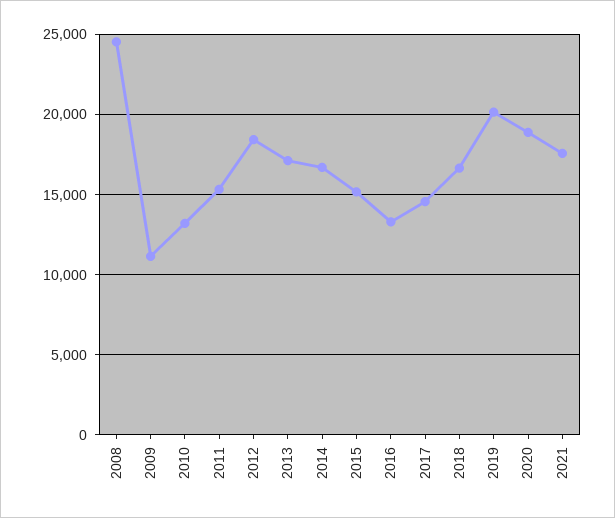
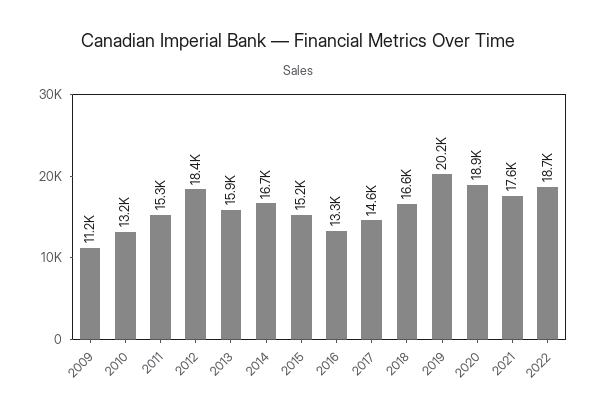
2008: 24500 -> none
2013: 17000 -> 15900
2022: none -> 18700

